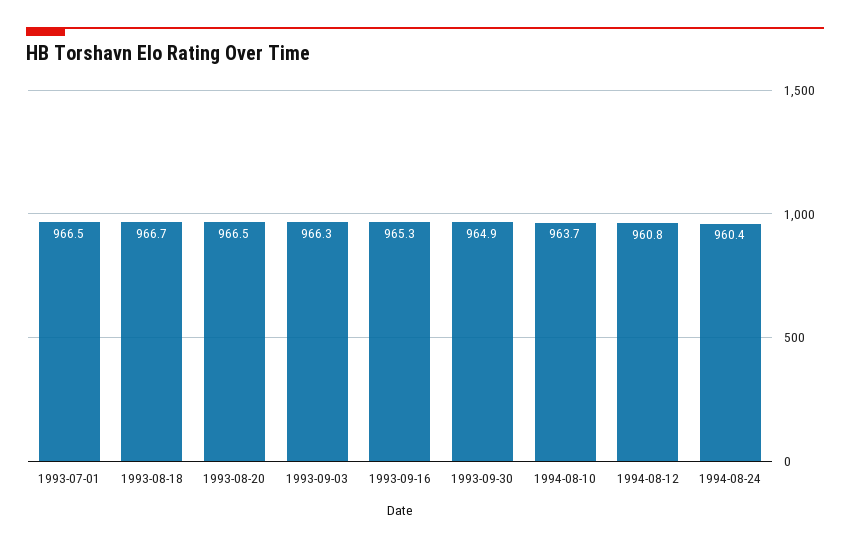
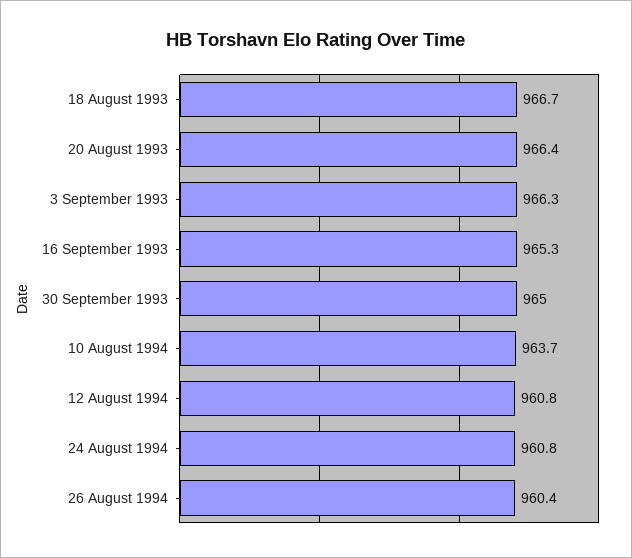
1993-07-01: 966.5 -> none
1993-08-20: 966.5 -> 966.4
1993-09-30: 964.9 -> 965
1994-08-24: 960.4 -> 960.8
26 August 1994: none -> 960.4

